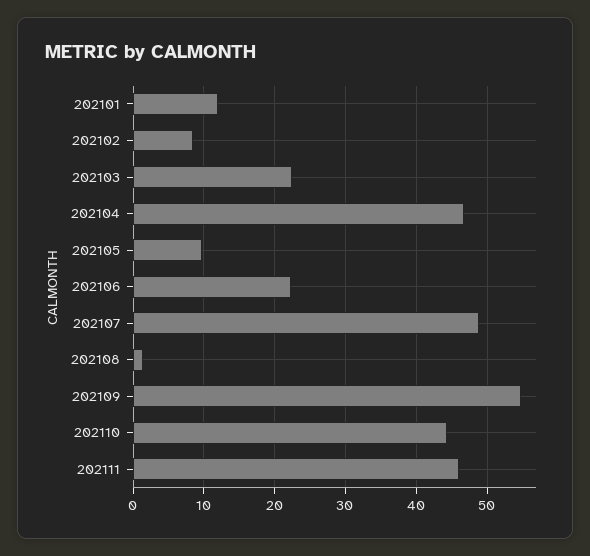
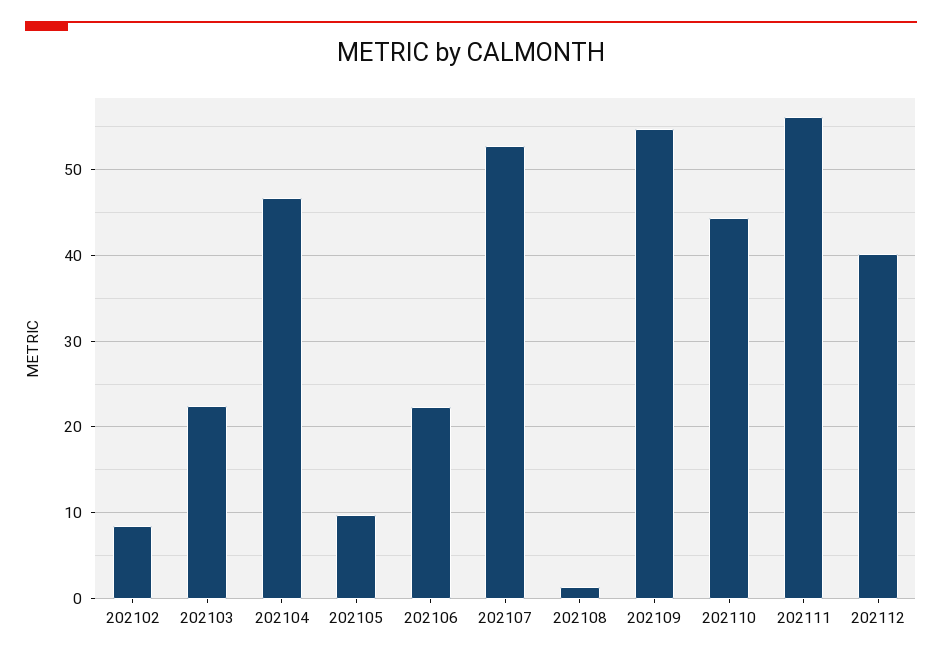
202101: 12 -> none
202107: 49 -> 53
202111: 46 -> 56
202112: none -> 40

